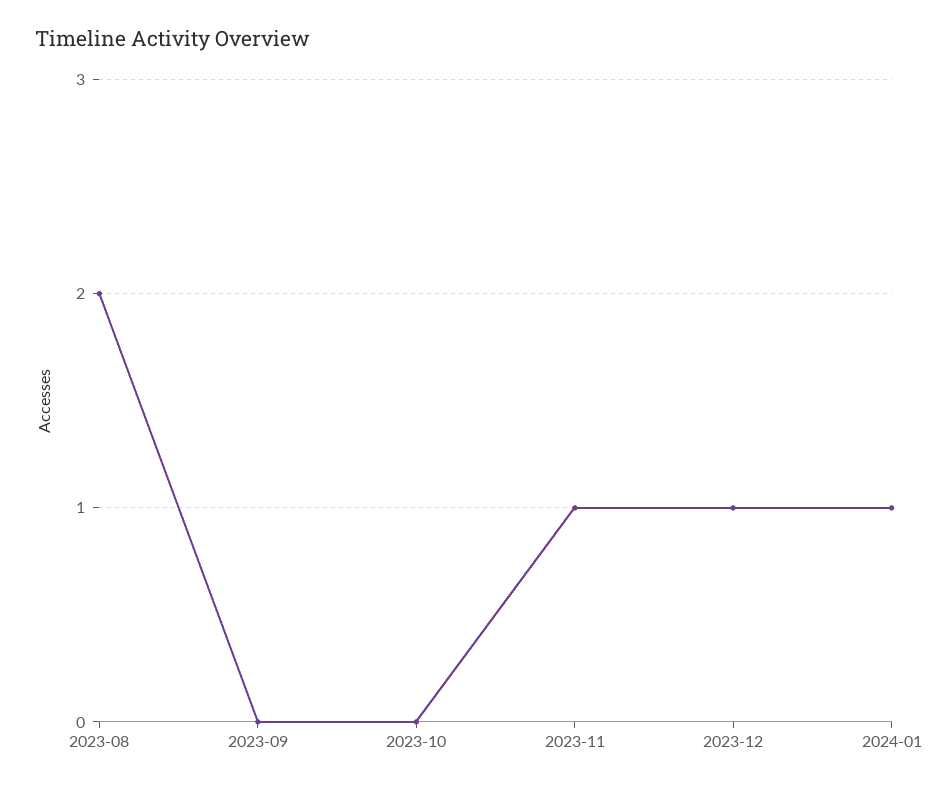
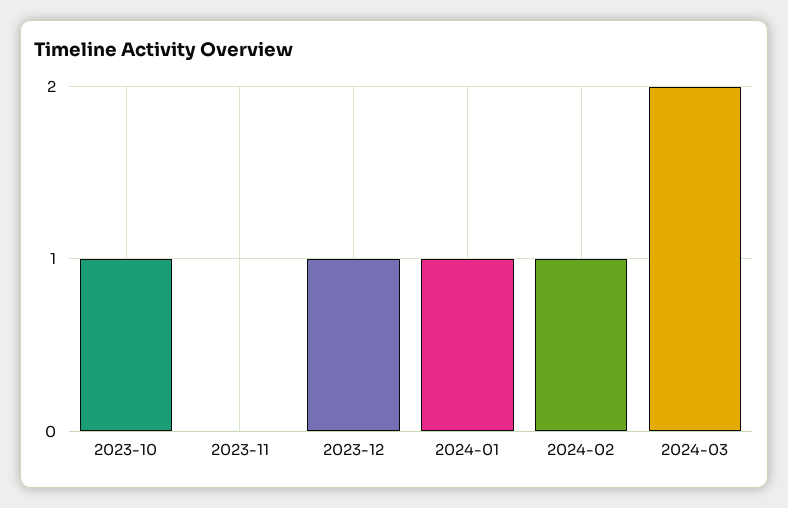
2023-08: 2 -> none
2023-09: 0 -> none
2023-10: 0 -> 1
2023-11: 1 -> 0
2024-02: none -> 1
2024-03: none -> 2

